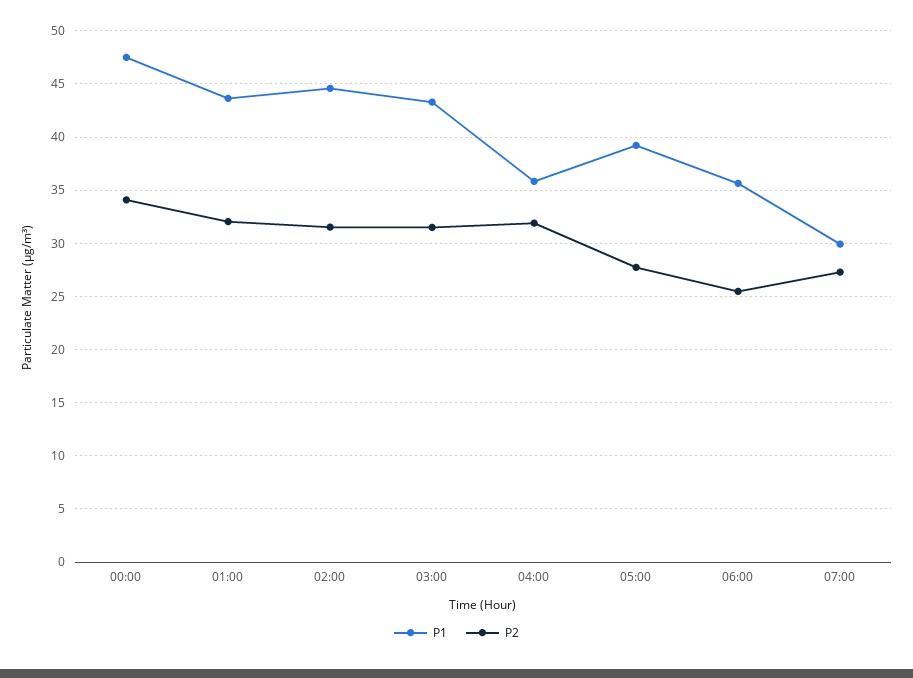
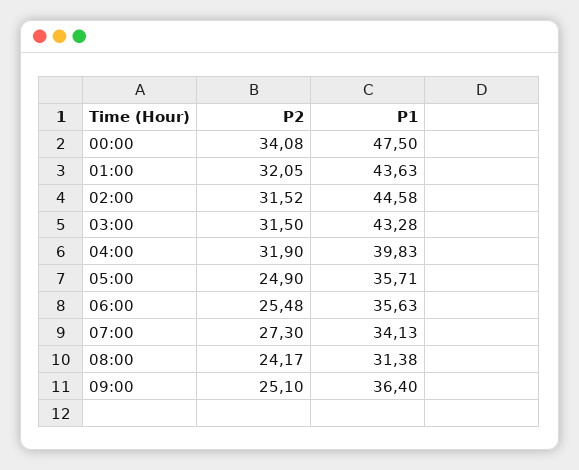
P1, 04:00: 36 -> 39.83
P1, 05:00: 39 -> 35.71
P2, 05:00: 28 -> 24.9
P1, 07:00: 30 -> 34.13
P2, 08:00: none -> 24.17
P1, 08:00: none -> 31.38
P2, 09:00: none -> 25.1
P1, 09:00: none -> 36.4

